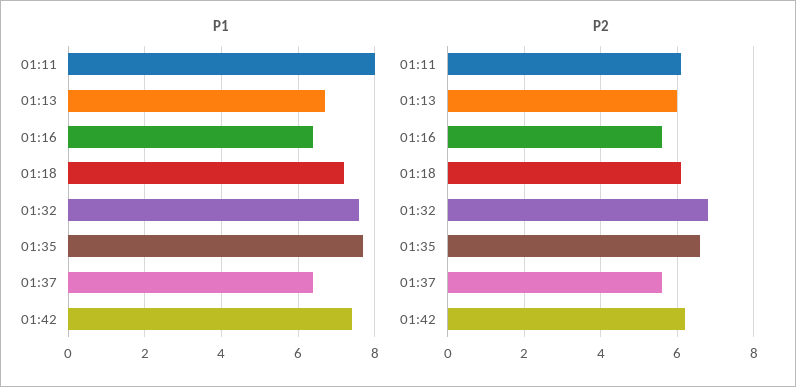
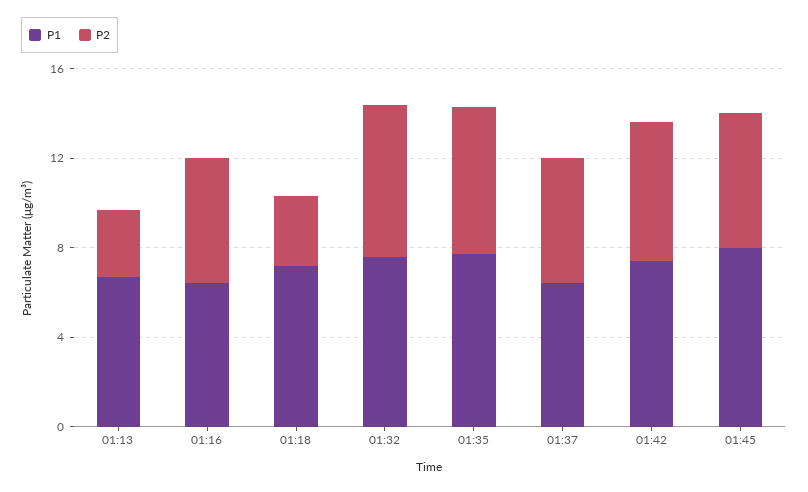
P1, 01:11: 8 -> none
P2, 01:11: 6 -> none
P2, 01:13: 6 -> 3
P2, 01:18: 6 -> 3
P1, 01:45: none -> 8
P2, 01:45: none -> 6

